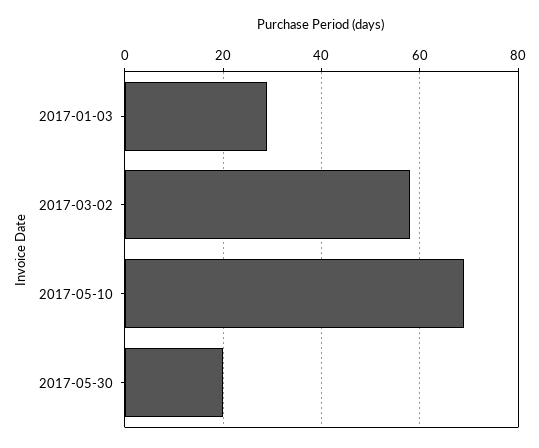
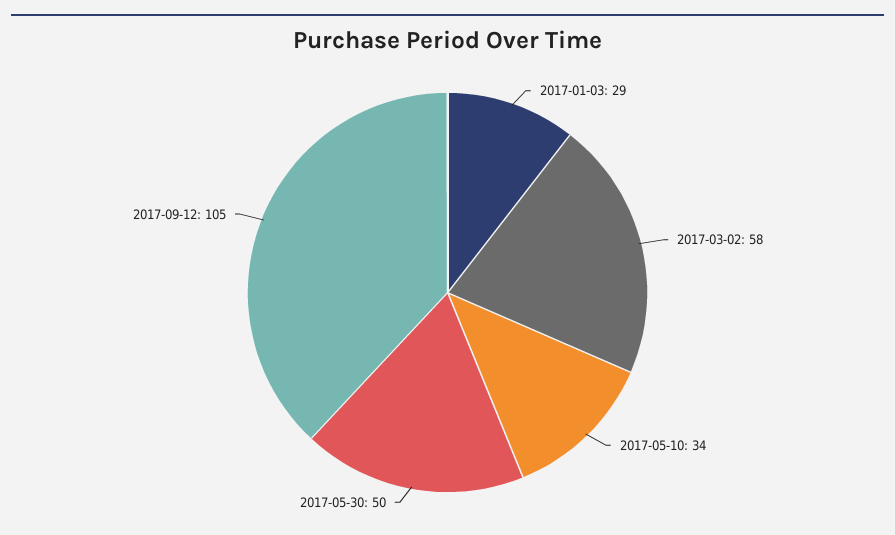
2017-05-10: 70 -> 34
2017-05-30: 20 -> 50
2017-09-12: none -> 105

